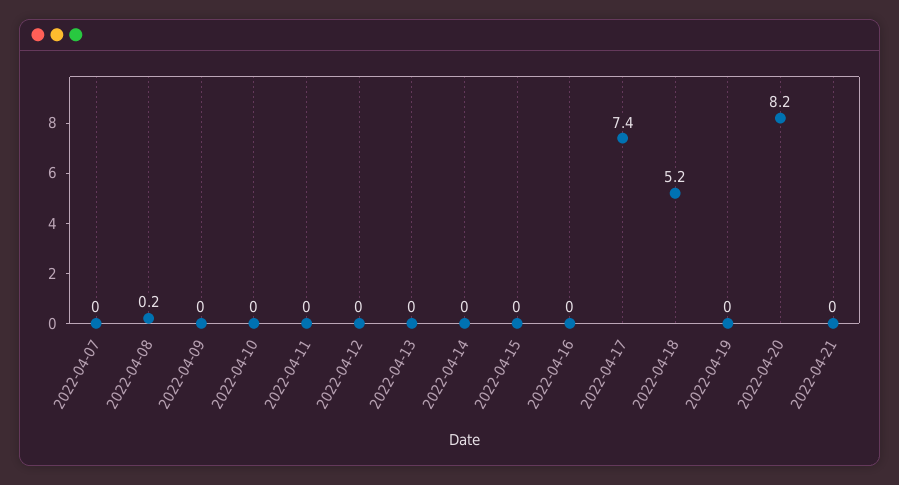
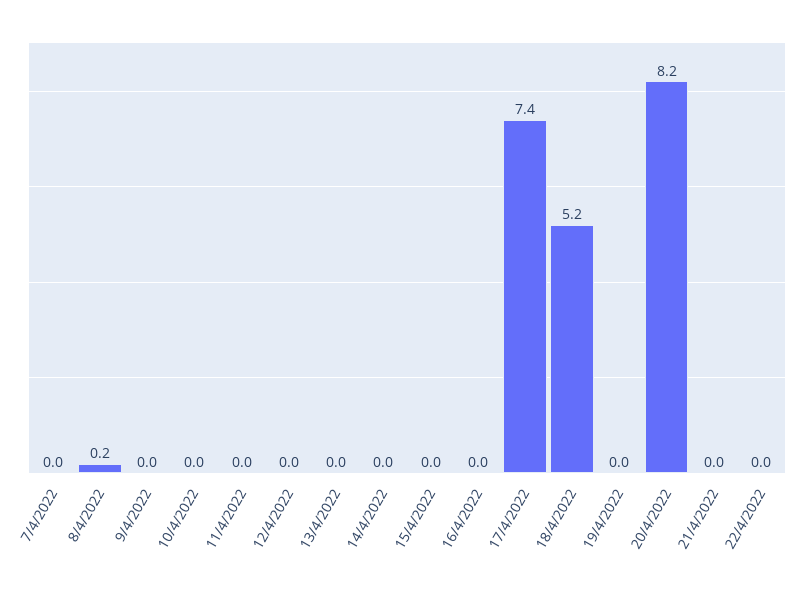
22/4/2022: none -> 0

